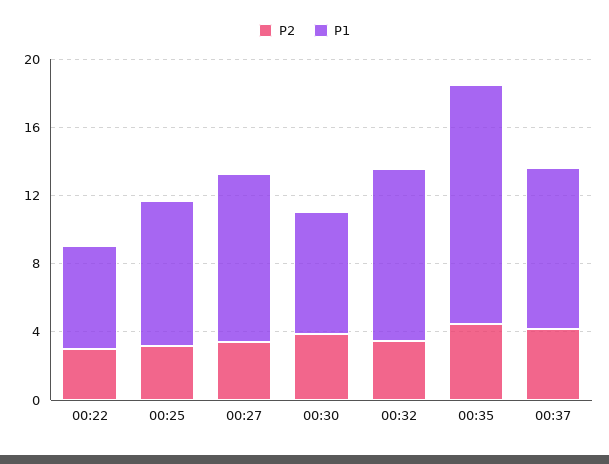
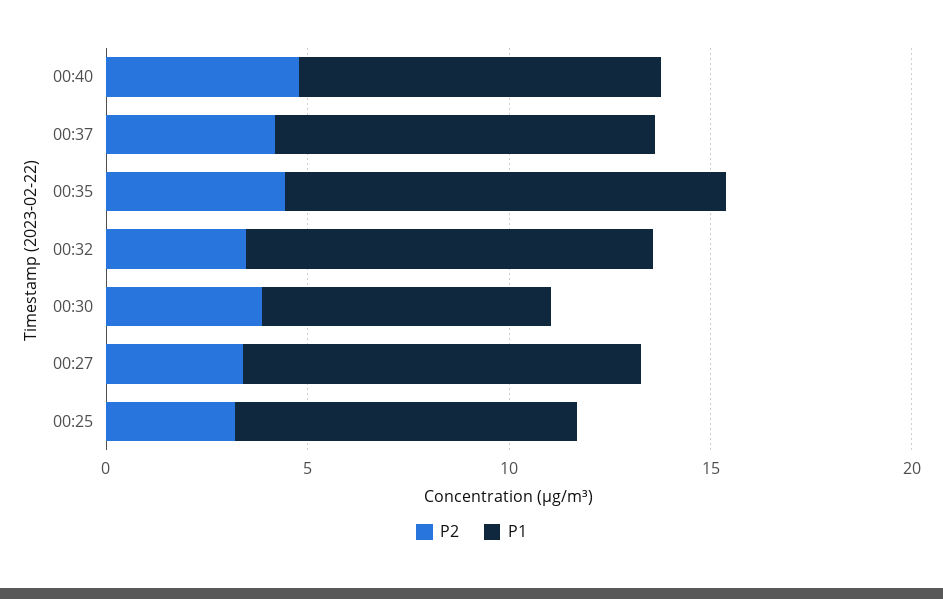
P2, 00:22: 3 -> none
P1, 00:22: 6 -> none
P1, 00:35: 14 -> 11
P2, 00:40: none -> 5
P1, 00:40: none -> 9

